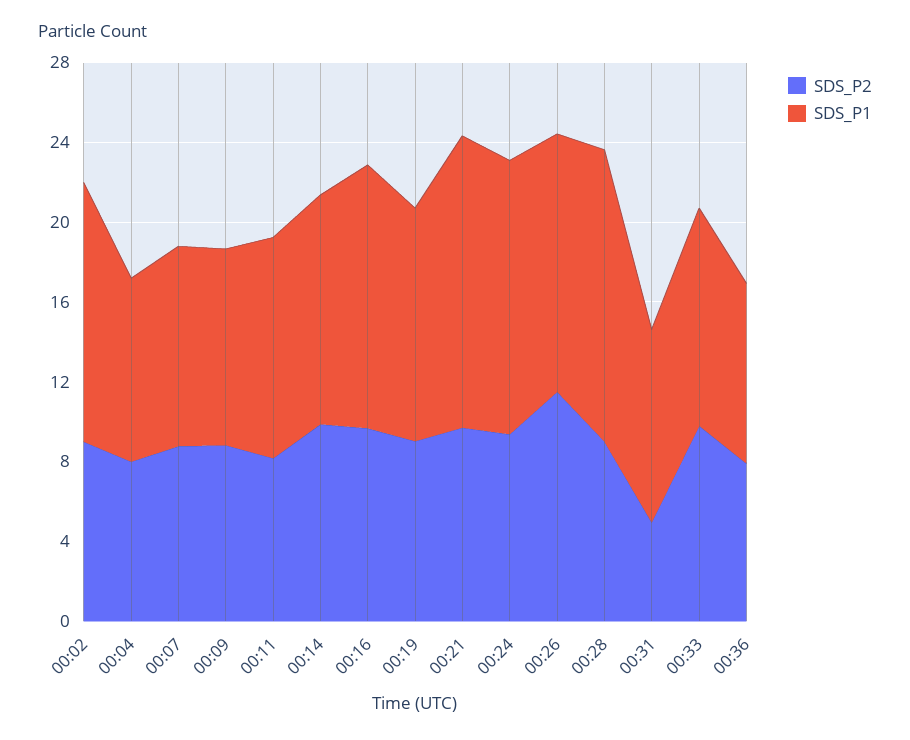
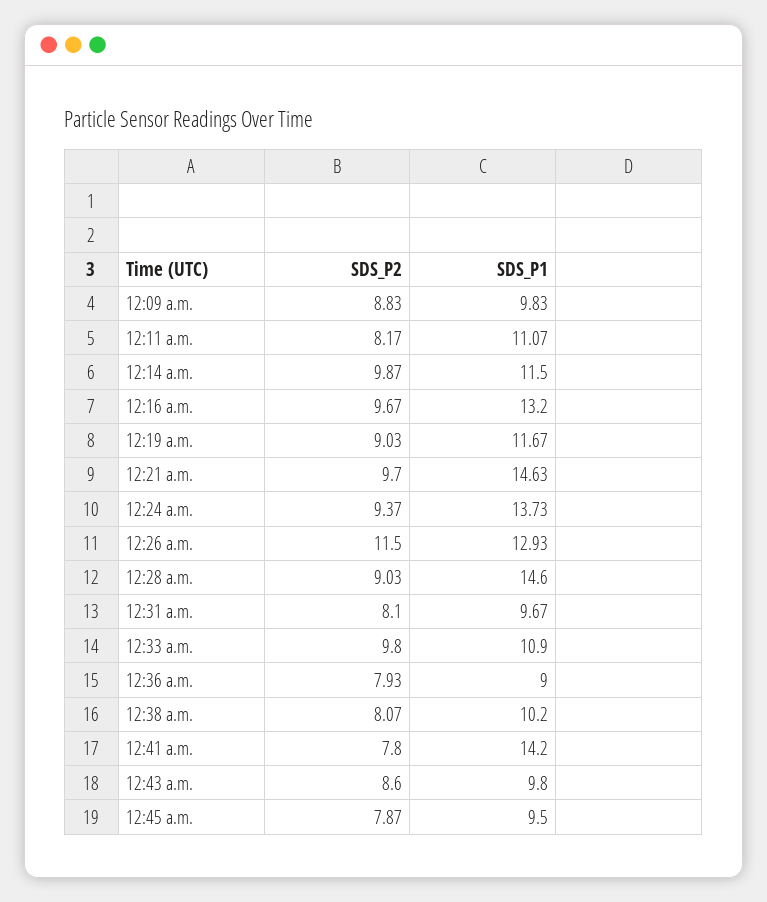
SDS_P2, 00:02: 9 -> none
SDS_P1, 00:02: 13 -> none
SDS_P2, 00:04: 8 -> none
SDS_P1, 00:04: 9 -> none
SDS_P2, 00:07: 9 -> none
SDS_P1, 00:07: 10 -> none
SDS_P2, 00:31: 5 -> 8.1
SDS_P2, 12:38 a.m.: none -> 8.07
SDS_P1, 12:38 a.m.: none -> 10.2
SDS_P2, 12:41 a.m.: none -> 7.8
SDS_P1, 12:41 a.m.: none -> 14.2
SDS_P2, 12:43 a.m.: none -> 8.6
SDS_P1, 12:43 a.m.: none -> 9.8
SDS_P2, 12:45 a.m.: none -> 7.87
SDS_P1, 12:45 a.m.: none -> 9.5

